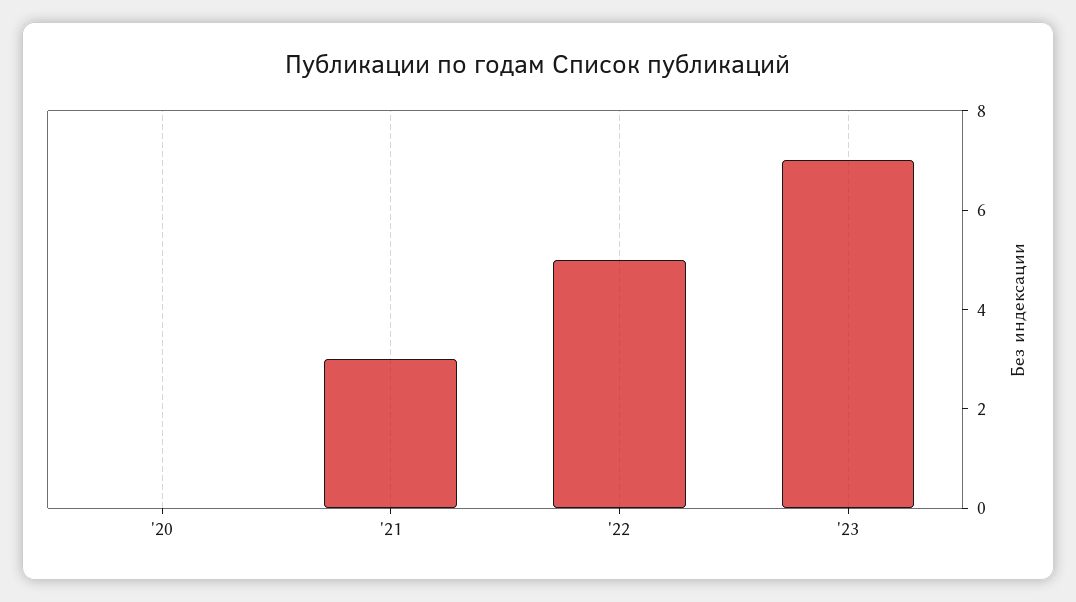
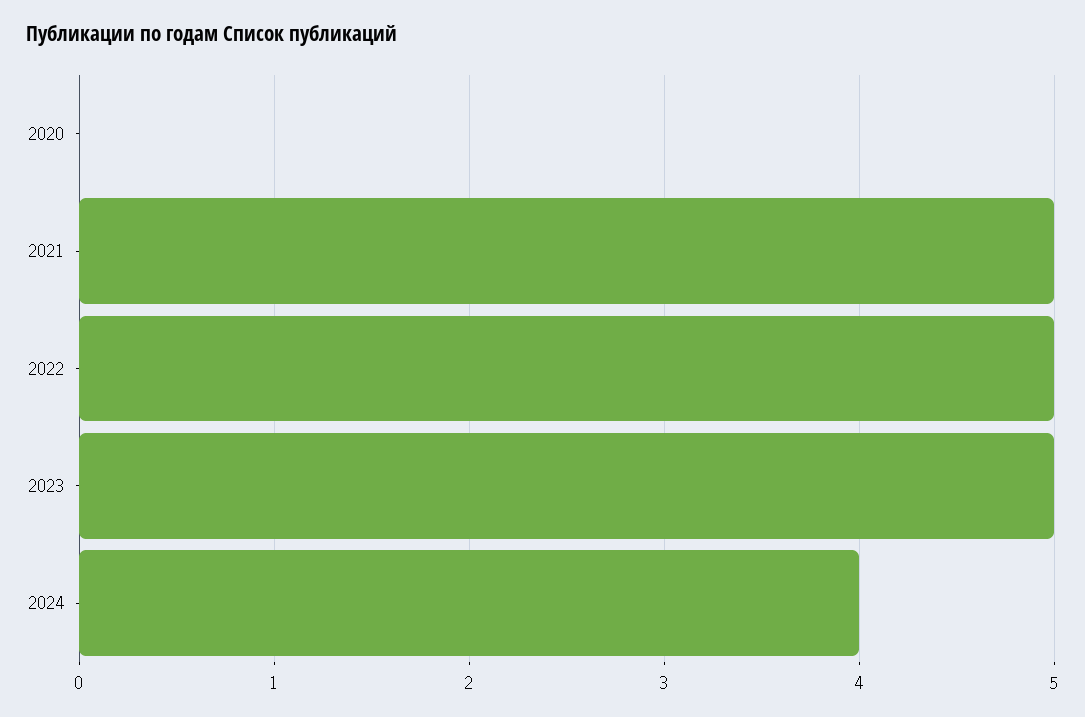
'21: 3 -> 5
'23: 7 -> 5
2024: none -> 4

